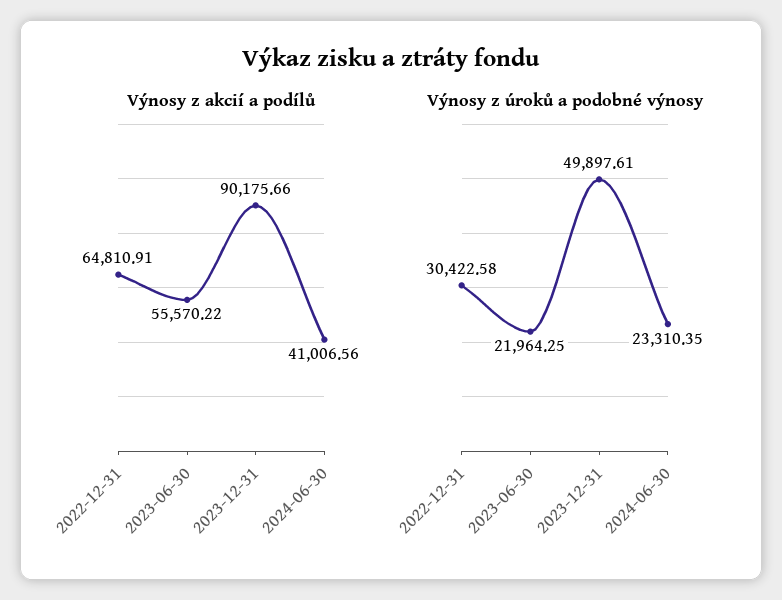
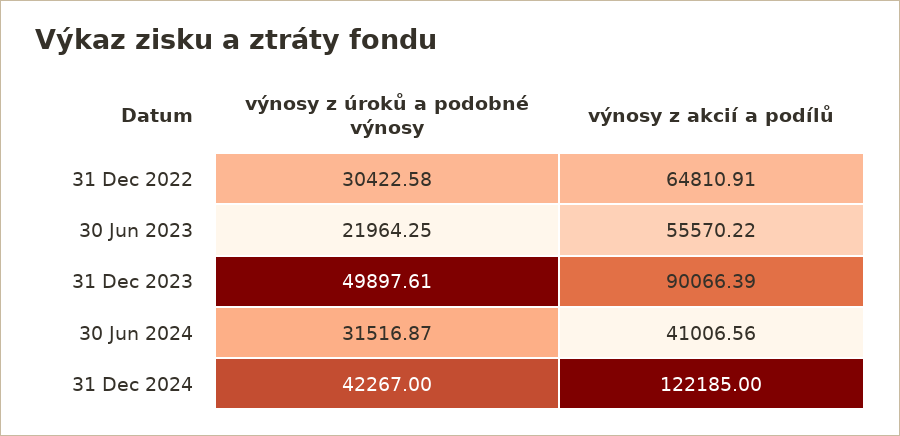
Výnosy z akcií a podílů, 2023-12-31: 90175.66 -> 90066.39
Výnosy z úroků a podobné výnosy, 2024-06-30: 23310.35 -> 31516.87
Výnosy z úroků a podobné výnosy, 31 Dec 2024: none -> 42267
Výnosy z akcií a podílů, 31 Dec 2024: none -> 122185

